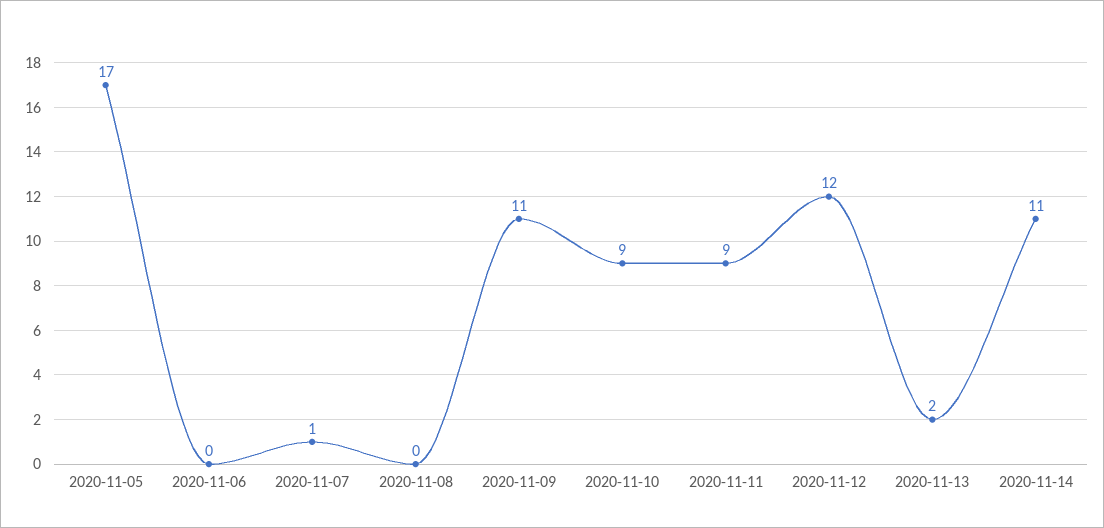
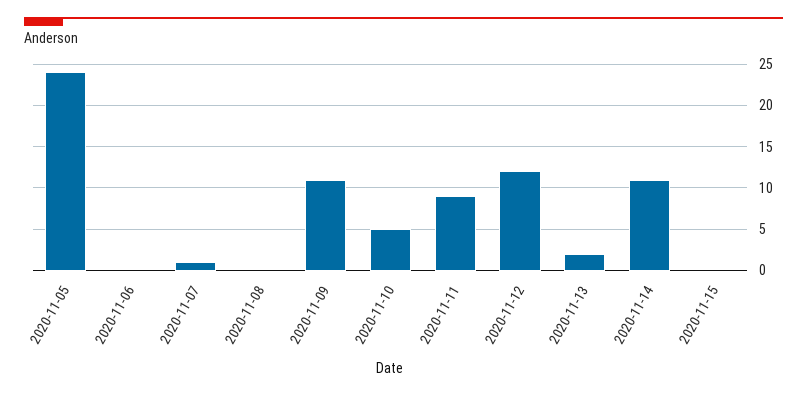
2020-11-05: 17 -> 24
2020-11-10: 9 -> 5
2020-11-15: none -> 0

